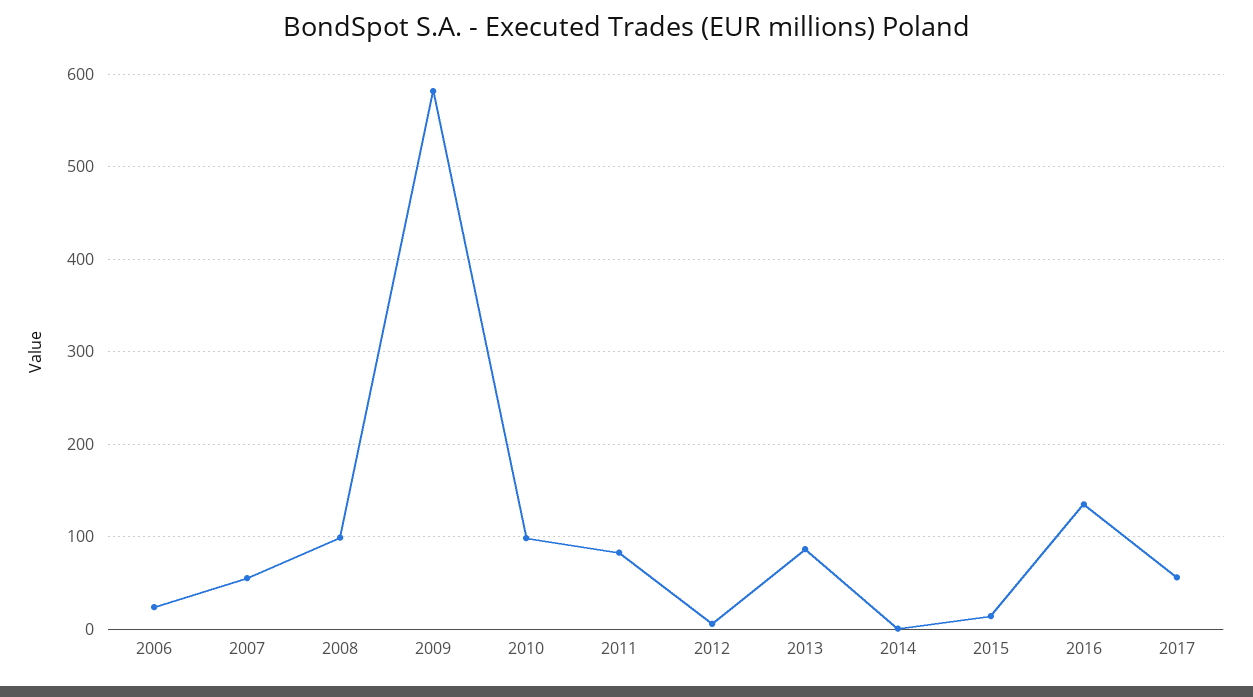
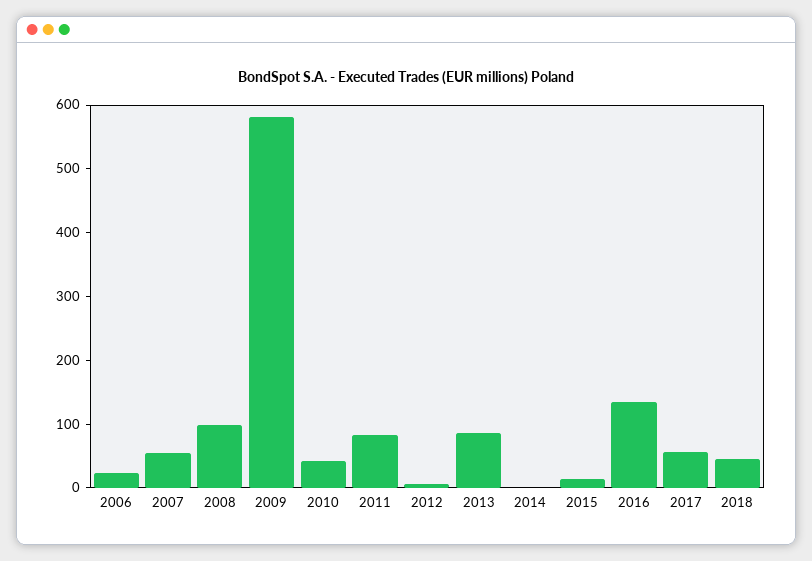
2010: 100 -> 40
2018: none -> 40

